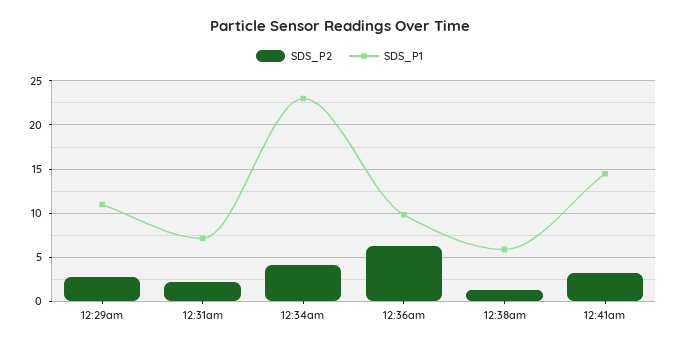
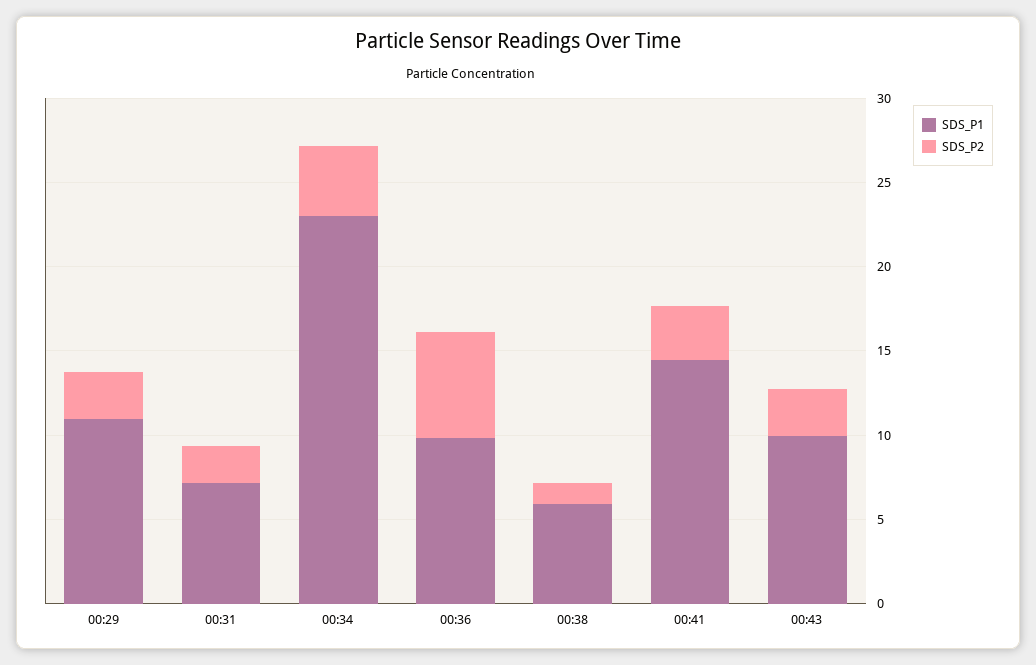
SDS_P1, 00:43: none -> 10
SDS_P2, 00:43: none -> 3

